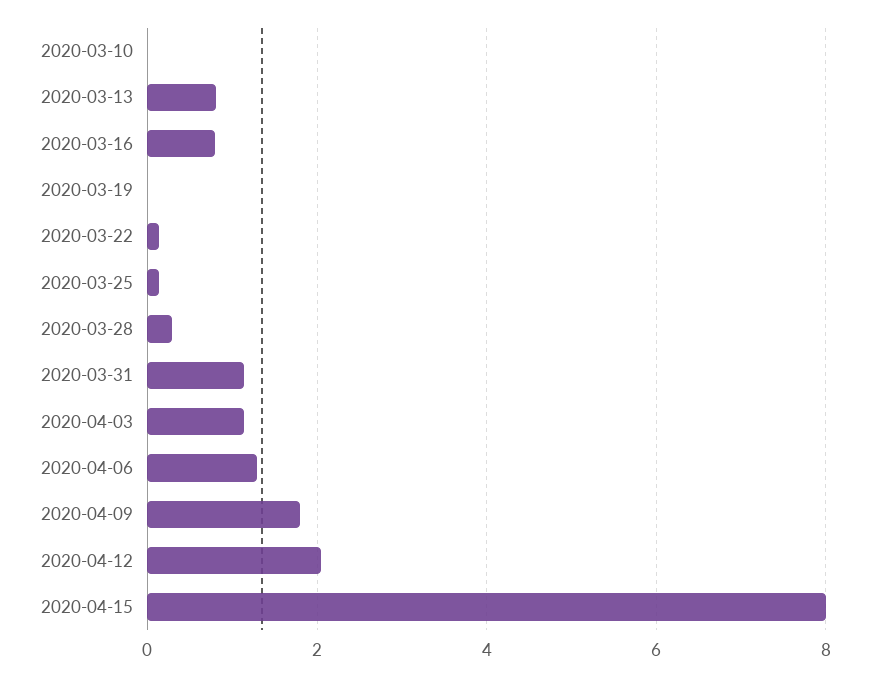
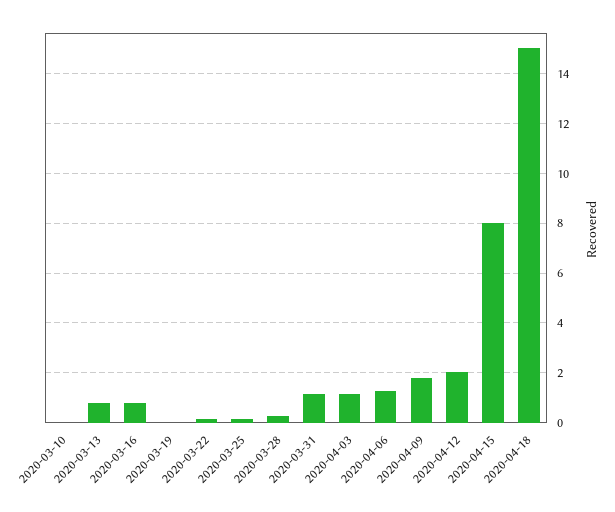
2020-04-18: none -> 15

